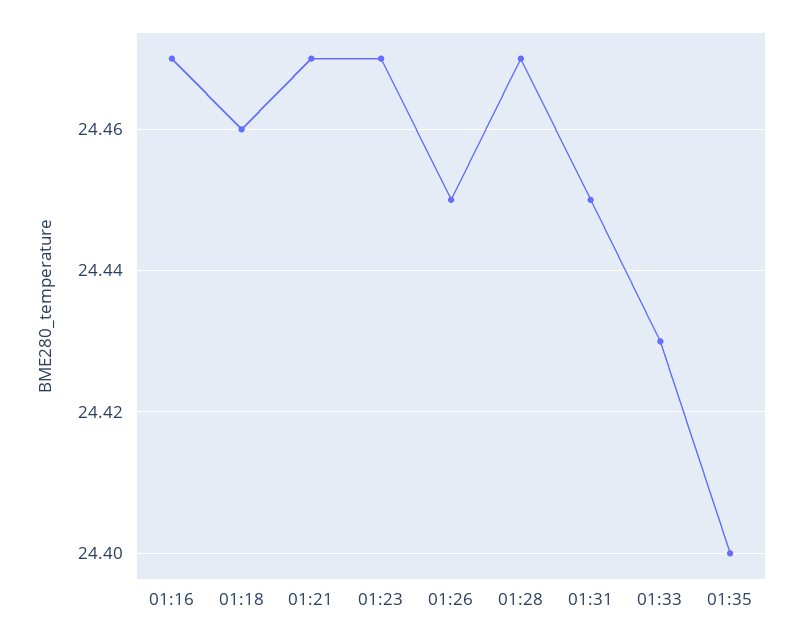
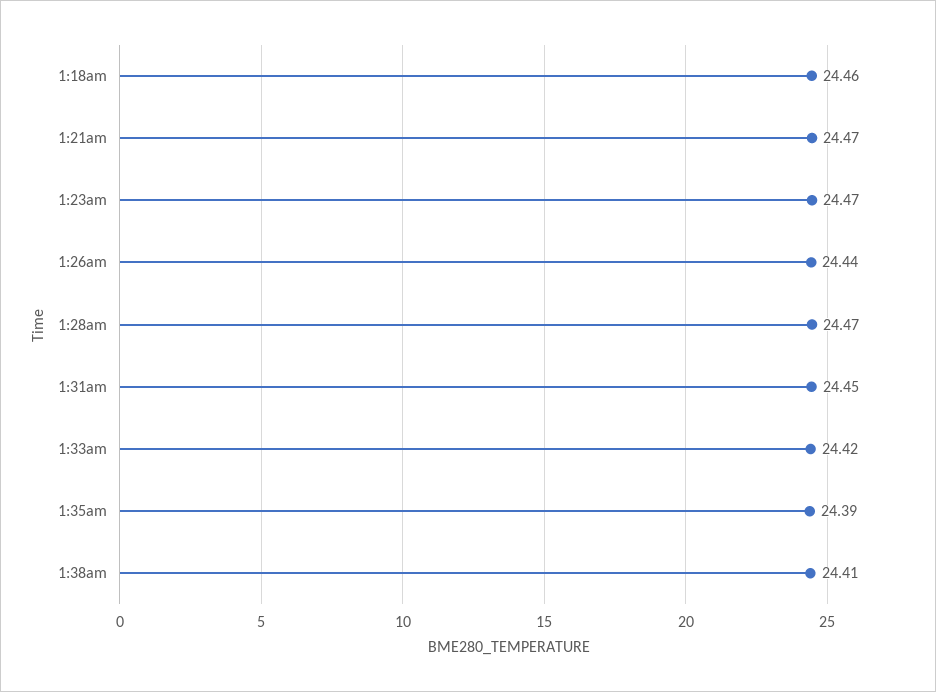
01:16: 24.47 -> none
01:26: 24.45 -> 24.44
01:33: 24.43 -> 24.42
01:35: 24.4 -> 24.39
1:38am: none -> 24.41

